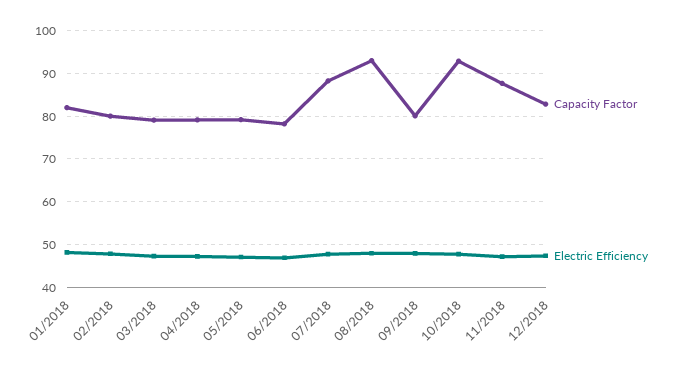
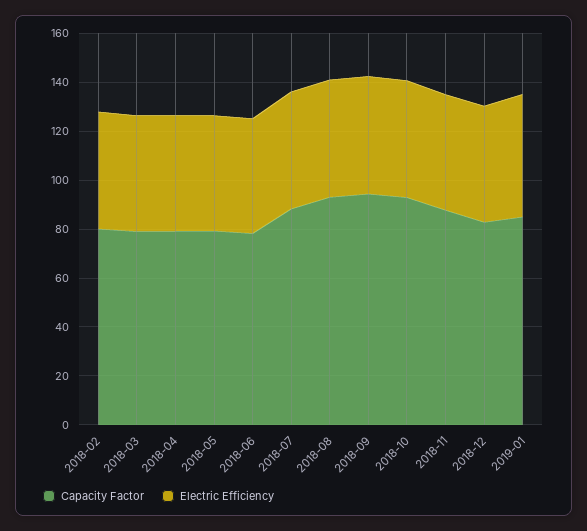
Capacity Factor, 01/2018: 82 -> none
Electric Efficiency, 01/2018: 48 -> none
Capacity Factor, 09/2018: 80 -> 95
Capacity Factor, 2019-01: none -> 85
Electric Efficiency, 2019-01: none -> 50

